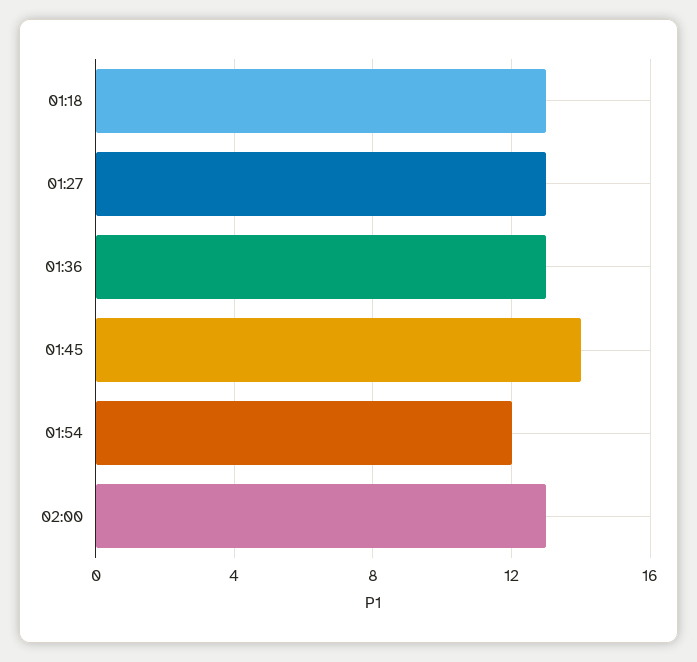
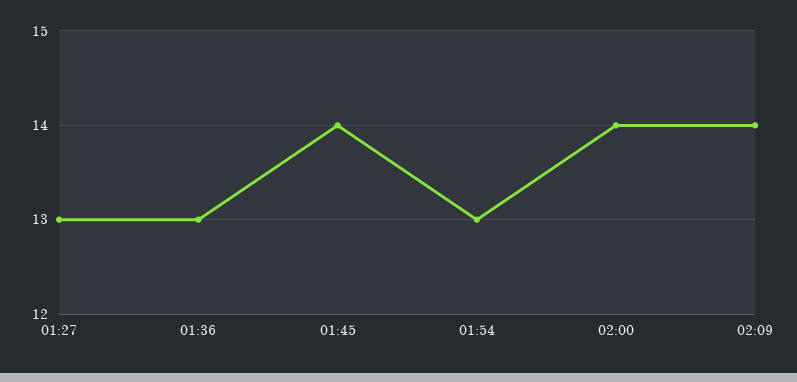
01:18: 13 -> none
01:54: 12 -> 13
02:00: 13 -> 14
02:09: none -> 14

